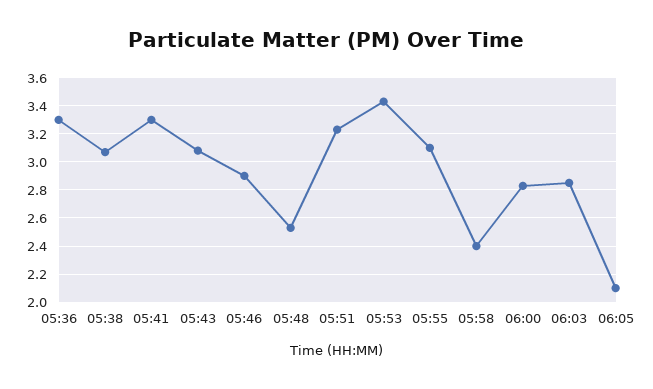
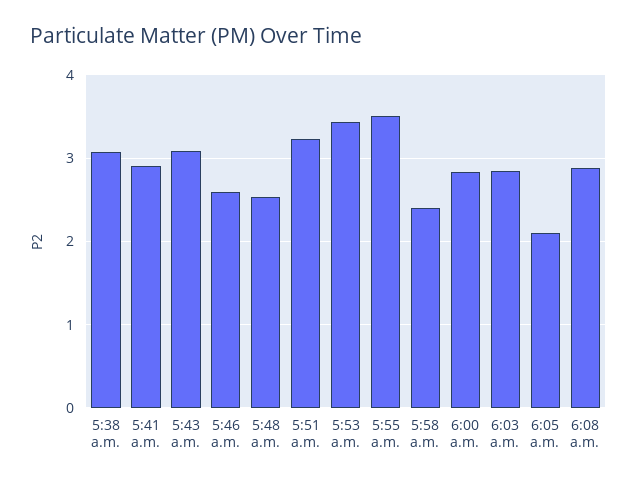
05:36: 3.3 -> none
05:41: 3.3 -> 2.9
05:46: 2.9 -> 2.6
05:55: 3.1 -> 3.5
6:08 a.m.: none -> 2.9

